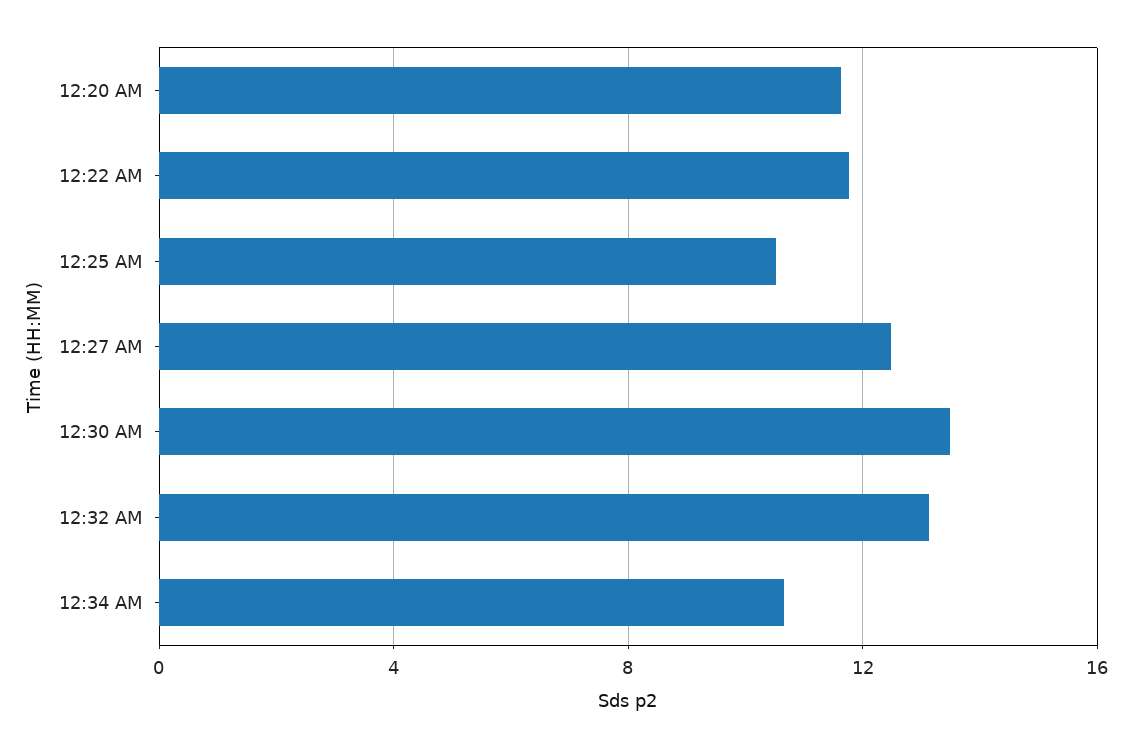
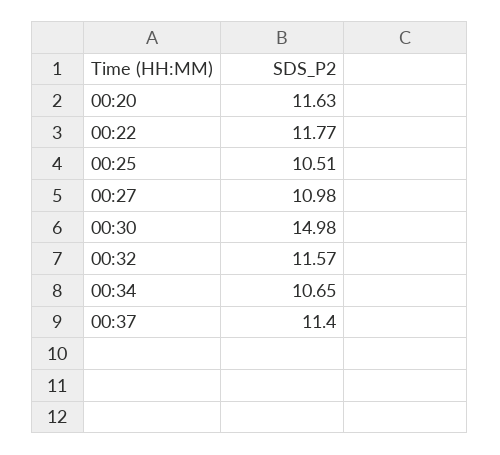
12:27 AM: 12.5 -> 10.98
12:30 AM: 13.5 -> 14.98
12:32 AM: 13 -> 11.57
00:37: none -> 11.4

